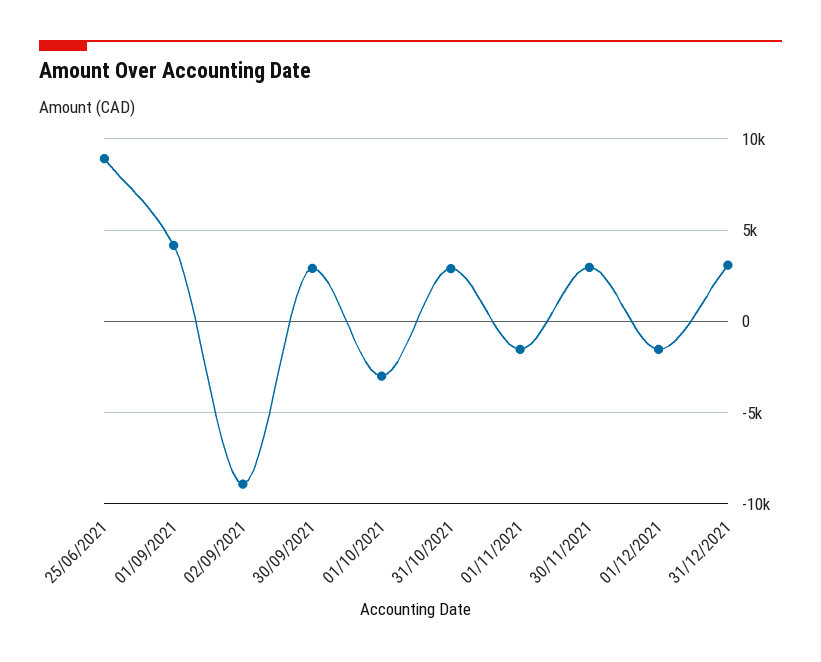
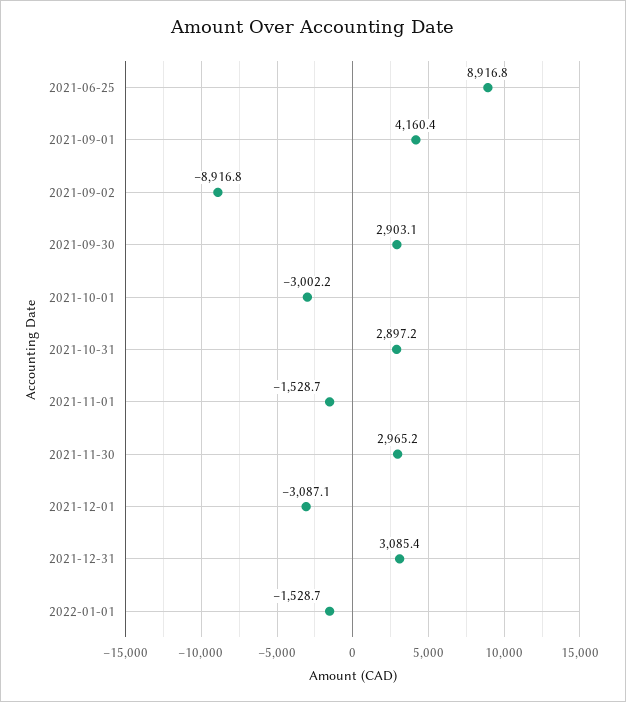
01/12/2021: -1500 -> -3087.1
2022-01-01: none -> -1528.7

